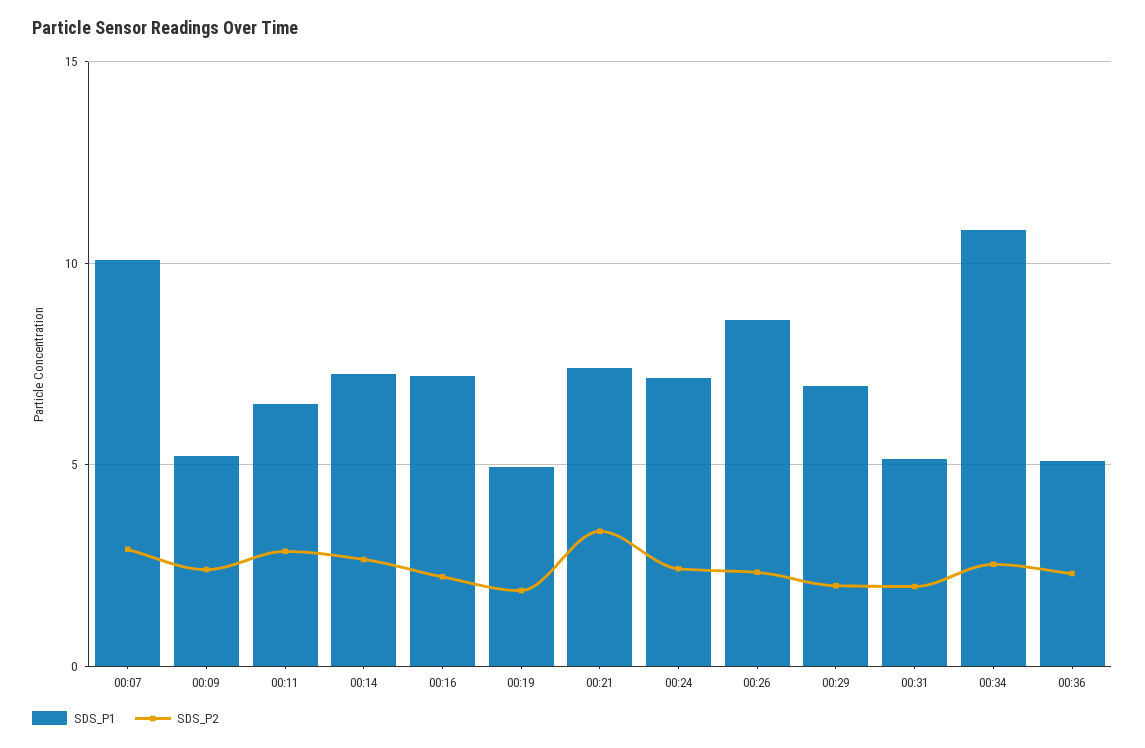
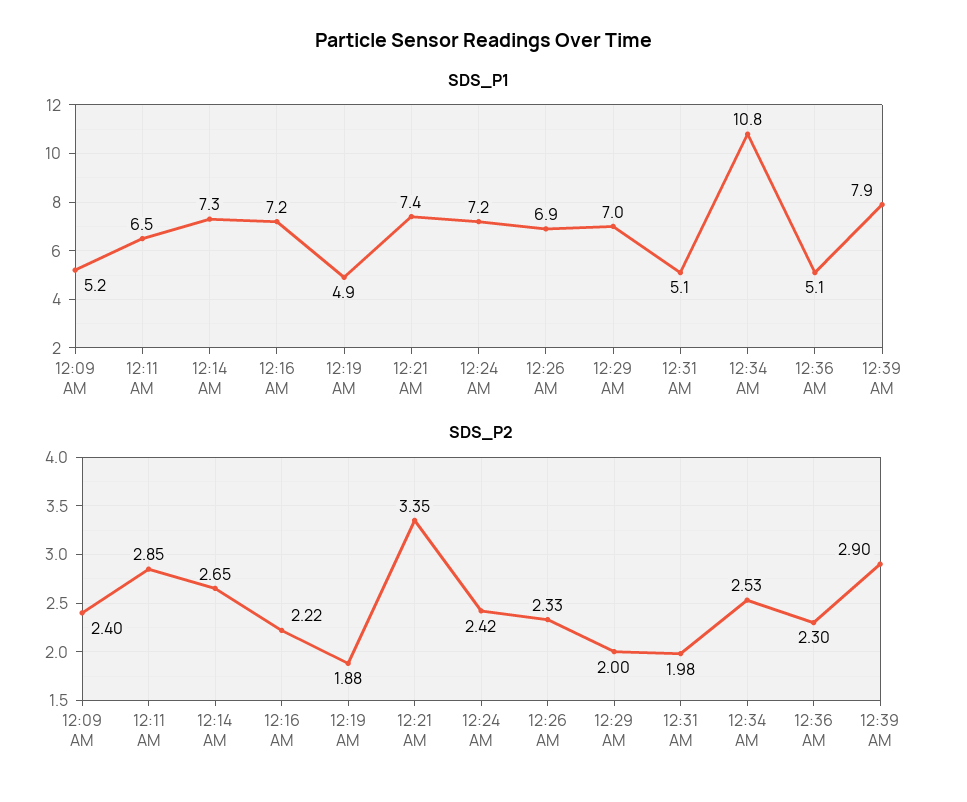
SDS_P1, 00:07: 10 -> none
SDS_P2, 00:07: 3 -> none
SDS_P1, 00:26: 8.5 -> 6.9
SDS_P1, 12:39 AM: none -> 7.9
SDS_P2, 12:39 AM: none -> 2.9

